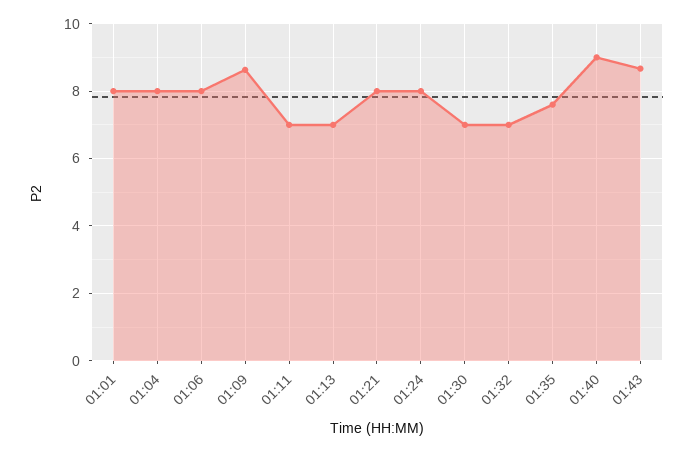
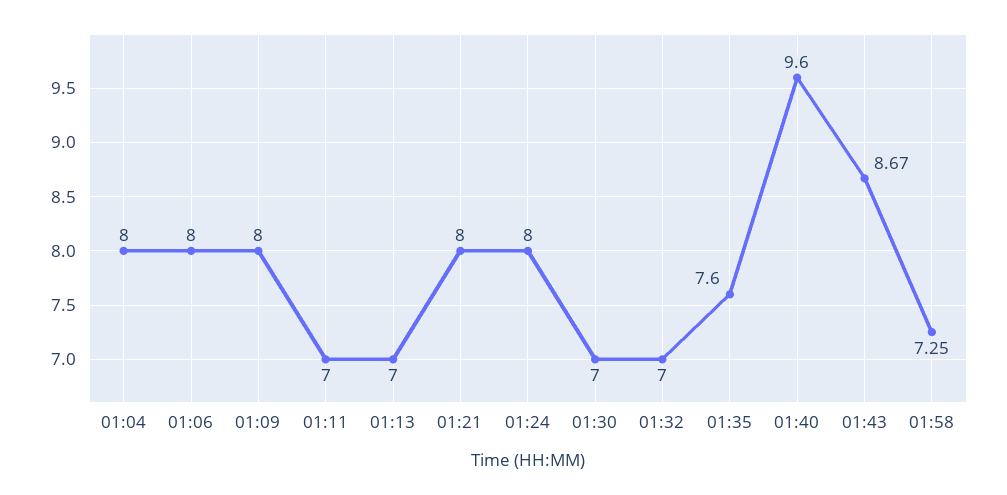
01:01: 8 -> none
01:09: 8.6 -> 8
01:40: 9 -> 9.6
01:58: none -> 7.25

